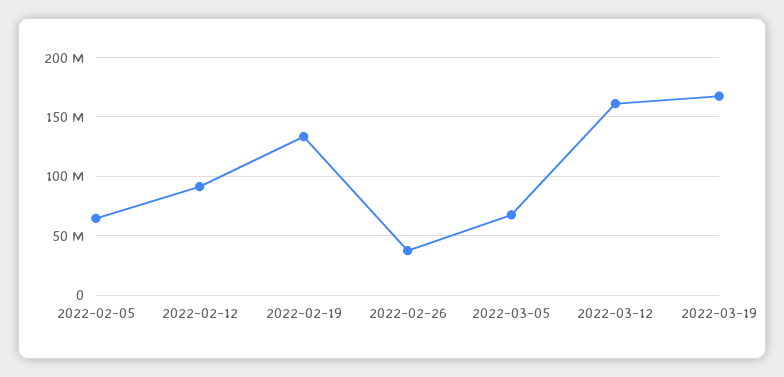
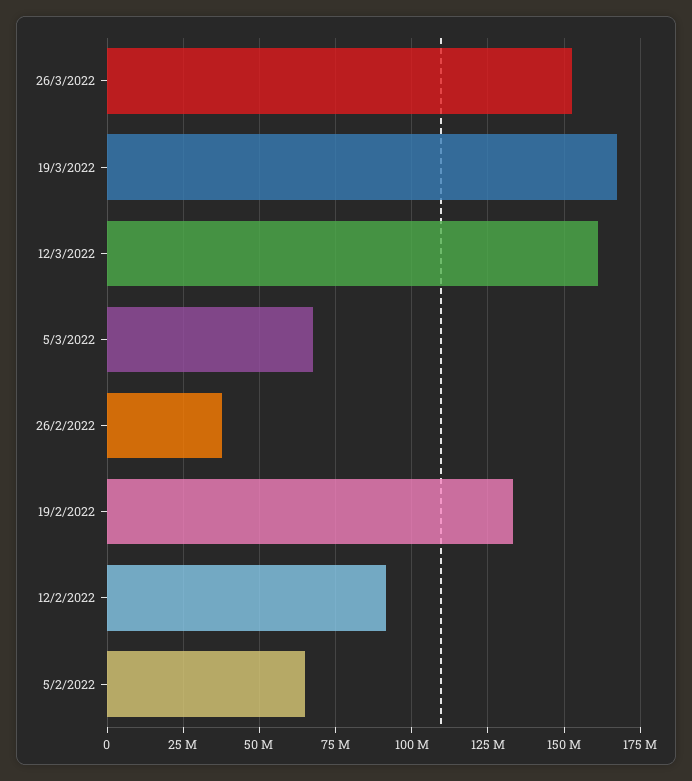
26/3/2022: none -> 152500000

